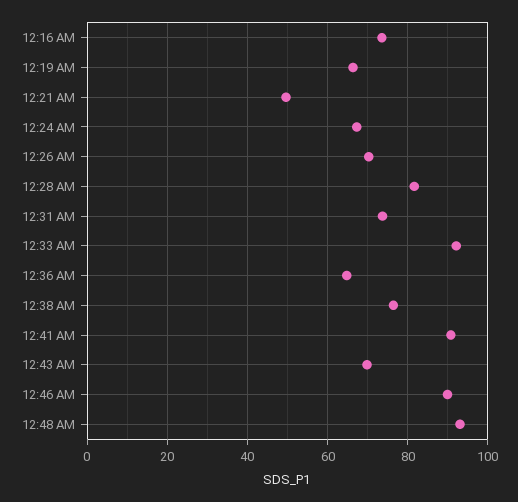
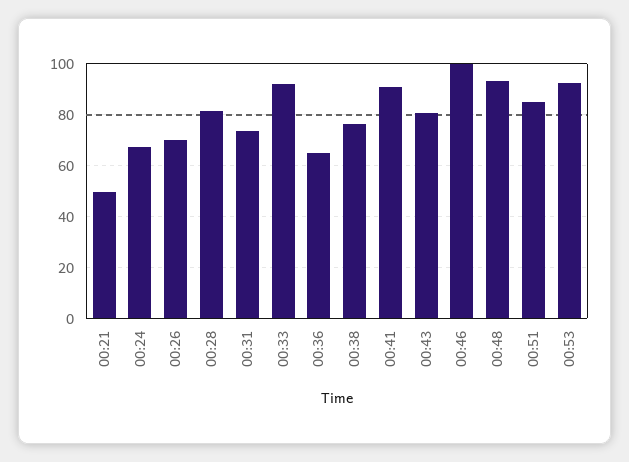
12:16 AM: 74 -> none
12:19 AM: 66 -> none
12:43 AM: 70 -> 80
12:46 AM: 90 -> 100
00:51: none -> 85
00:53: none -> 92.5

